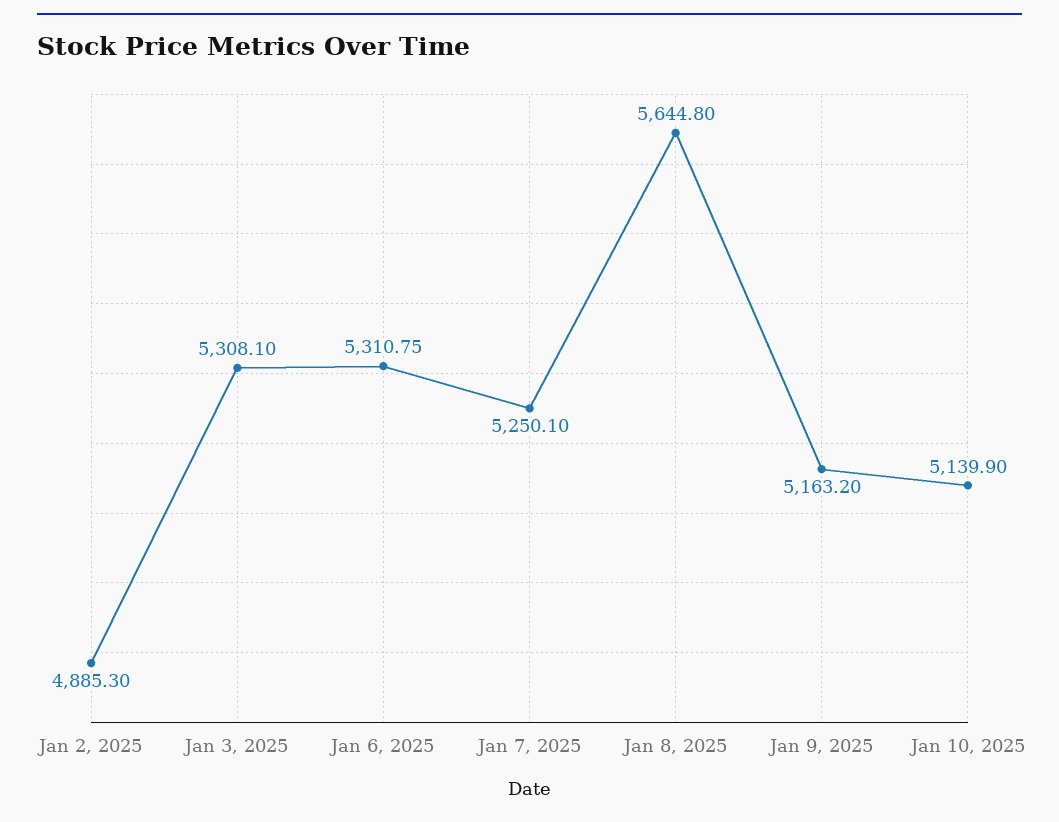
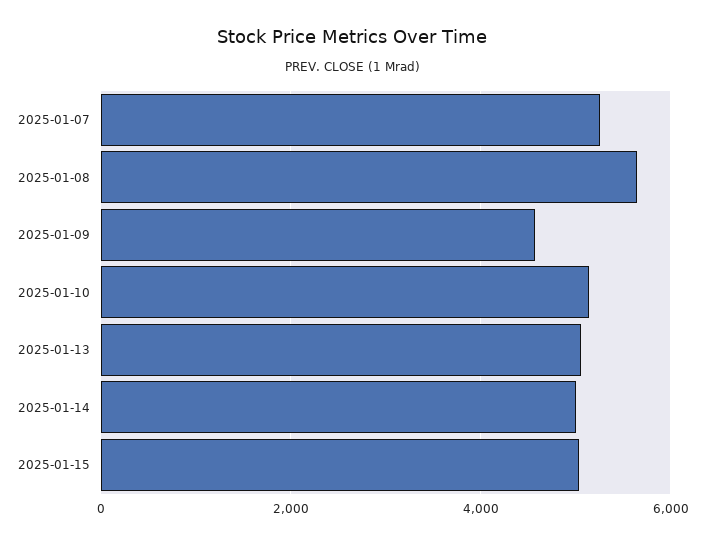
Jan 2, 2025: 4885.3 -> none
Jan 3, 2025: 5308.1 -> none
Jan 6, 2025: 5310.75 -> none
Jan 9, 2025: 5163.2 -> 4600
2025-01-13: none -> 5000
2025-01-14: none -> 5000
2025-01-15: none -> 5000

